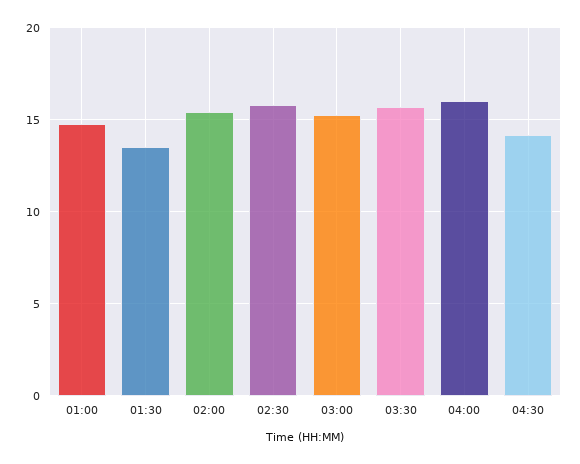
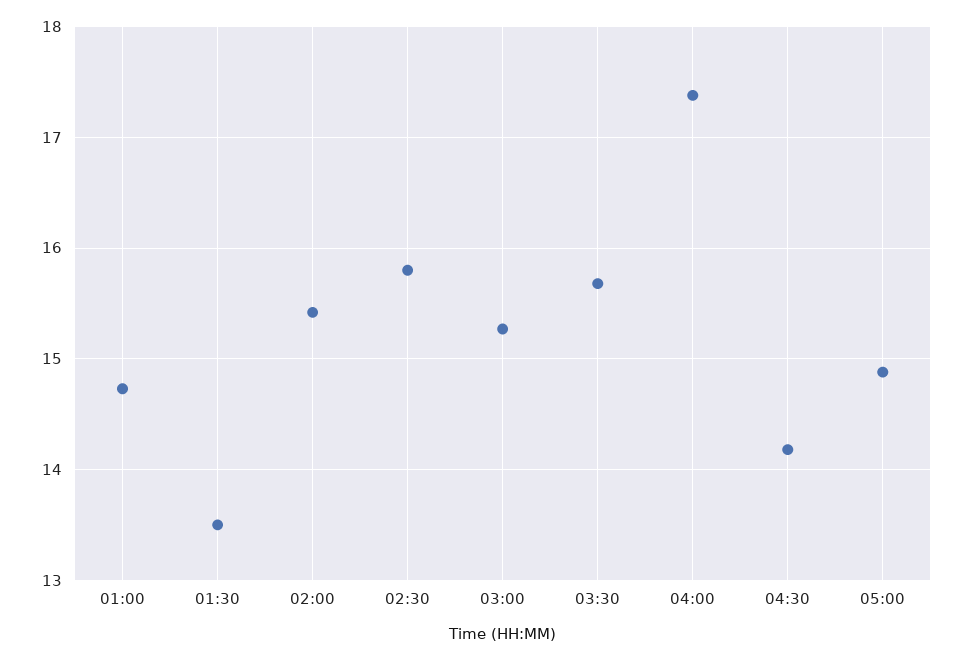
04:00: 16 -> 17.4
05:00: none -> 14.9

